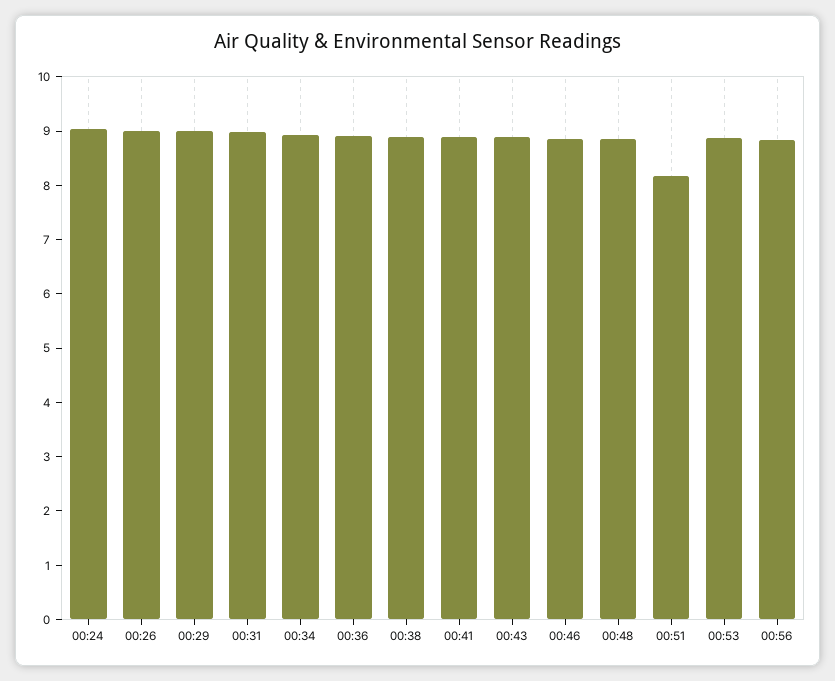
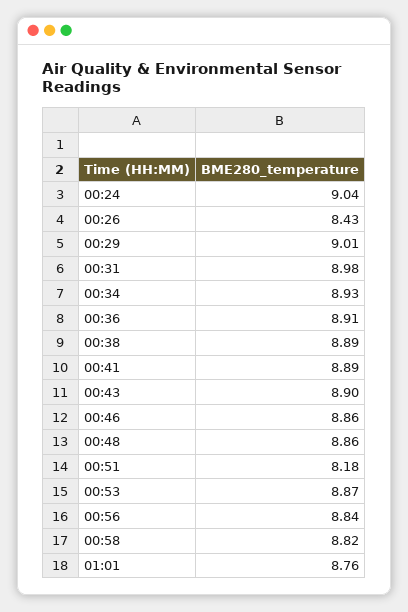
00:26: 9 -> 8.43
00:58: none -> 8.82
01:01: none -> 8.76

